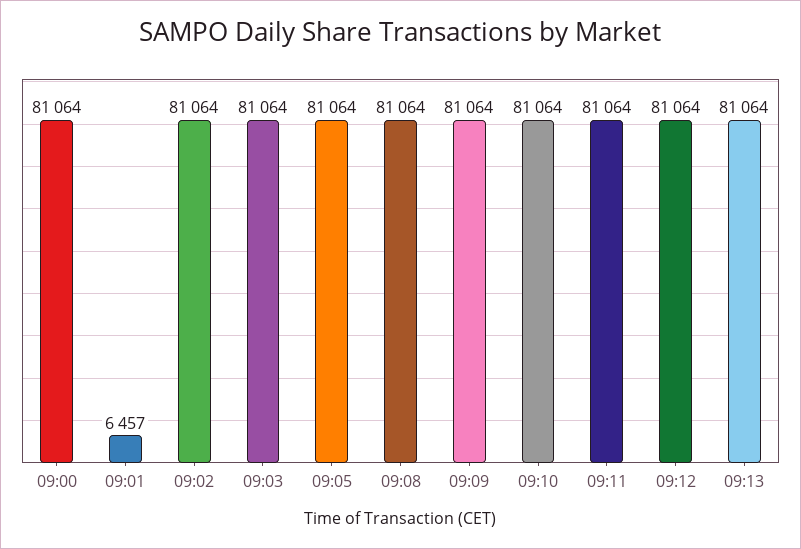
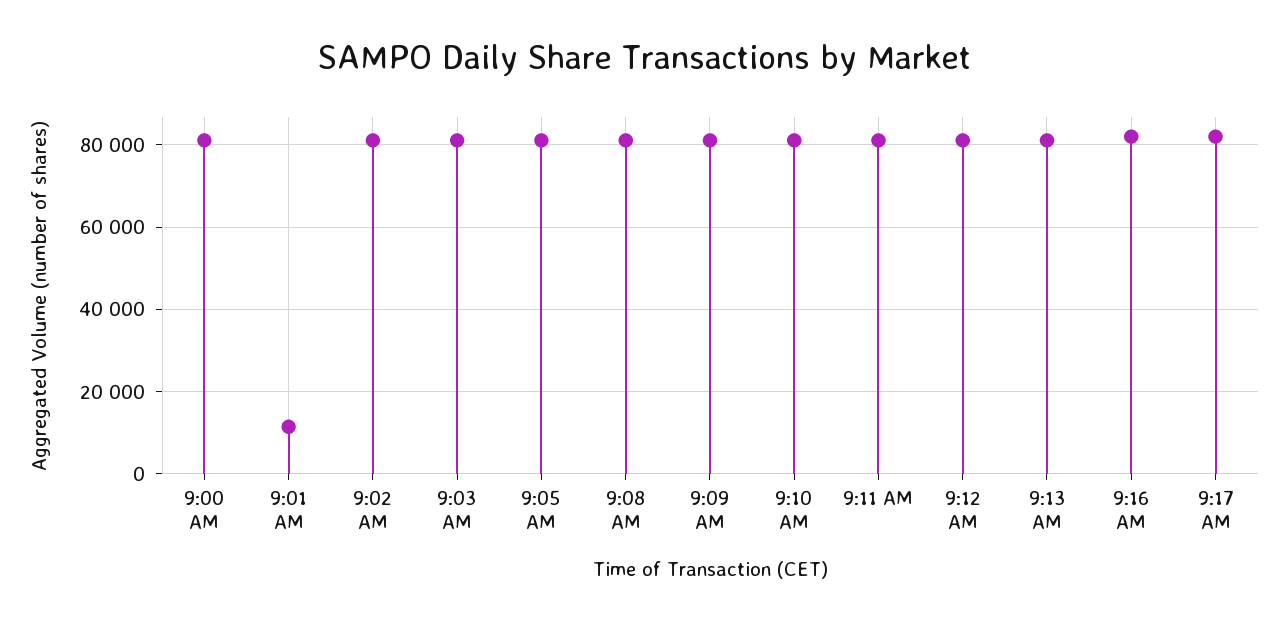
09:01: 6457 -> 12000
9:16 AM: none -> 82000
9:17 AM: none -> 82000

